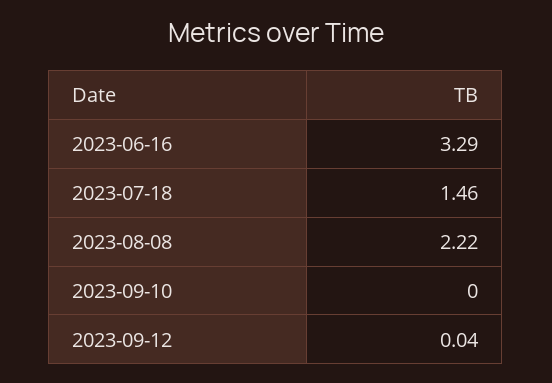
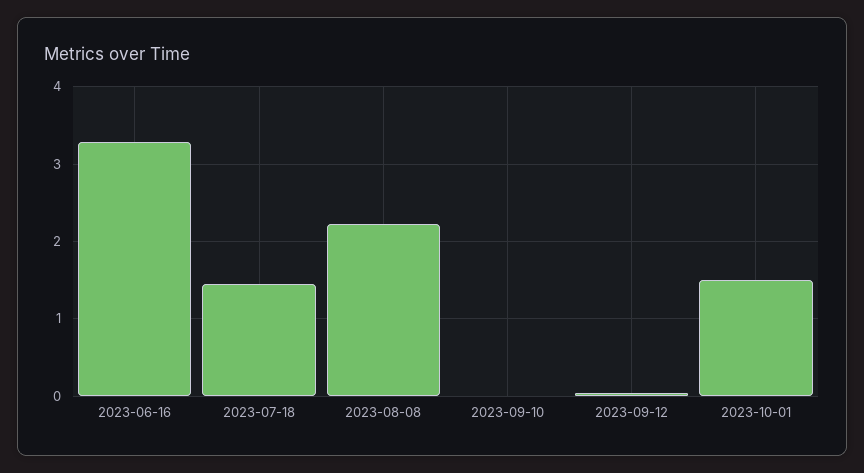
2023-10-01: none -> 1.5

